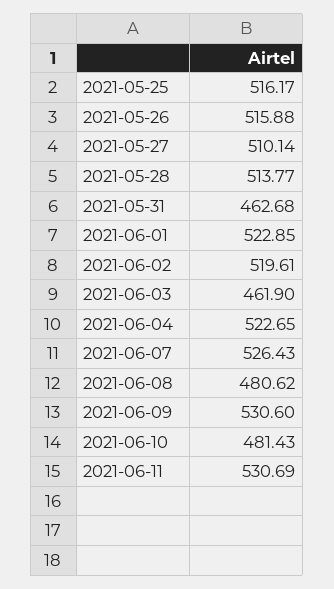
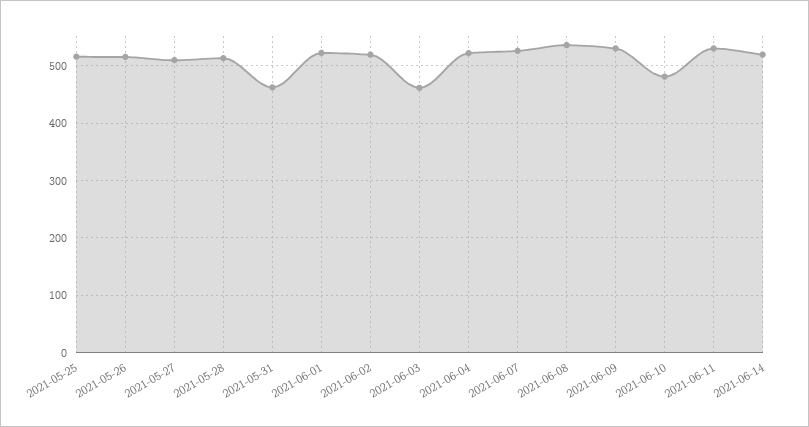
2021-06-08: 480.62 -> 540
2021-06-14: none -> 520

